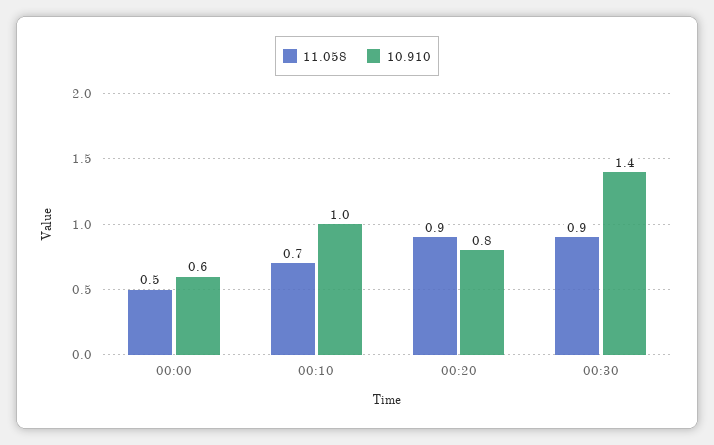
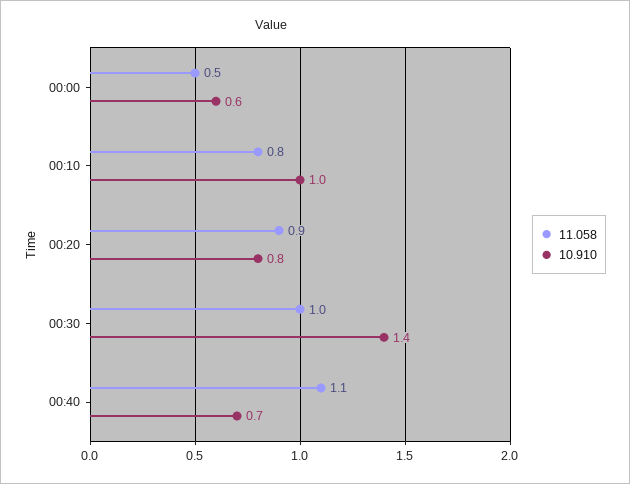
11.058, 00:10: 0.7 -> 0.8
11.058, 00:30: 0.9 -> 1
11.058, 00:40: none -> 1.1
10.910, 00:40: none -> 0.7

